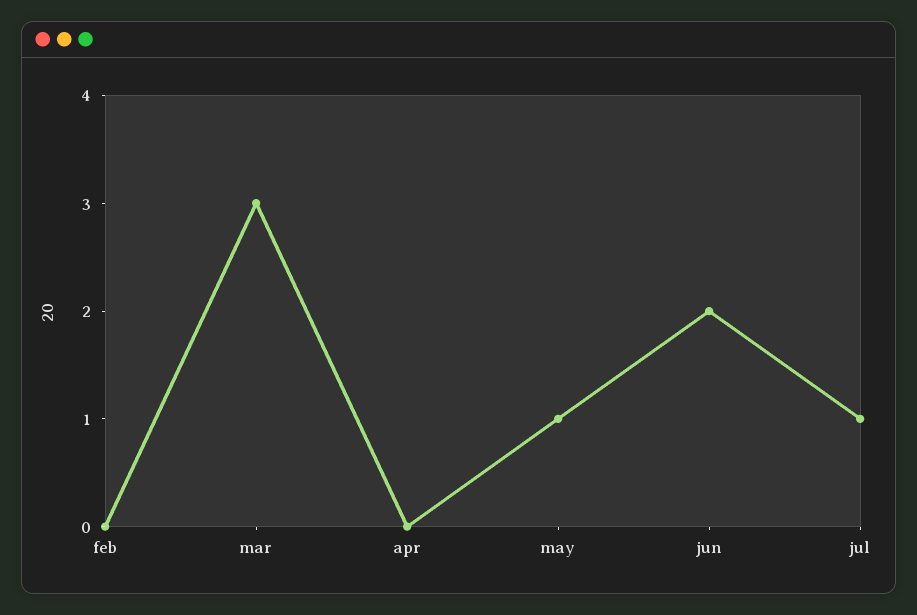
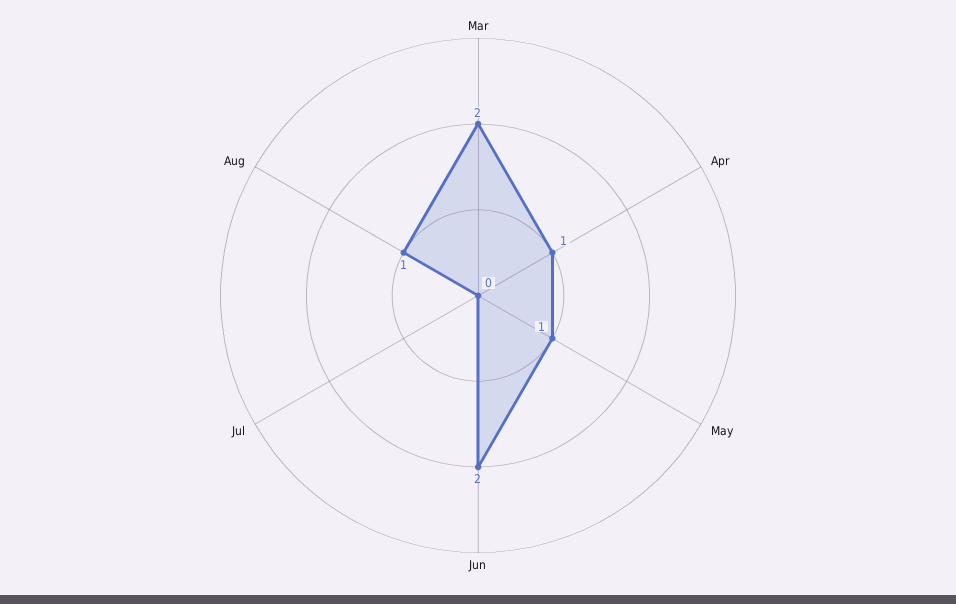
feb: 0 -> none
mar: 3 -> 2
apr: 0 -> 1
jul: 1 -> 0
Aug: none -> 1

